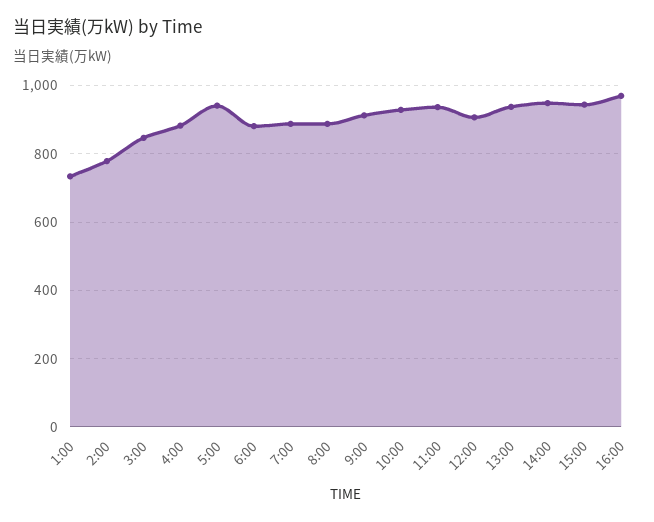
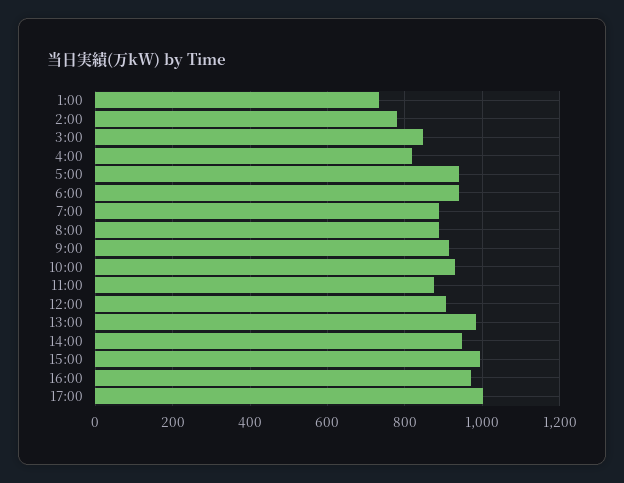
4:00: 880 -> 820
6:00: 880 -> 940
11:00: 940 -> 880
13:00: 940 -> 980
15:00: 940 -> 1000
17:00: none -> 1000

